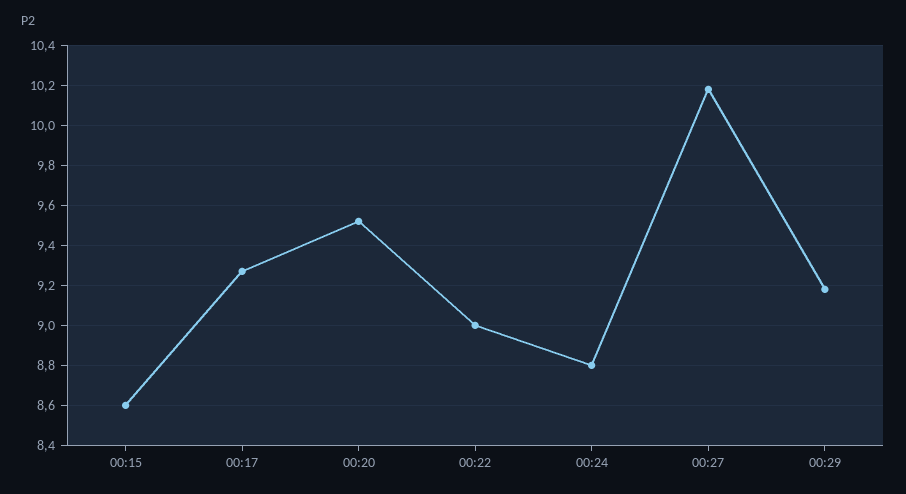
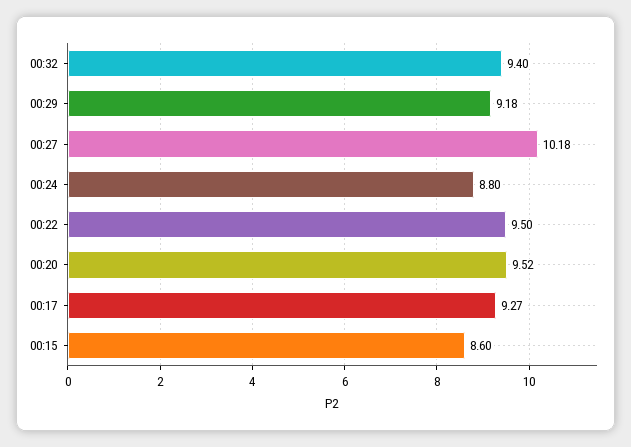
00:22: 9 -> 9.5
00:32: none -> 9.4

